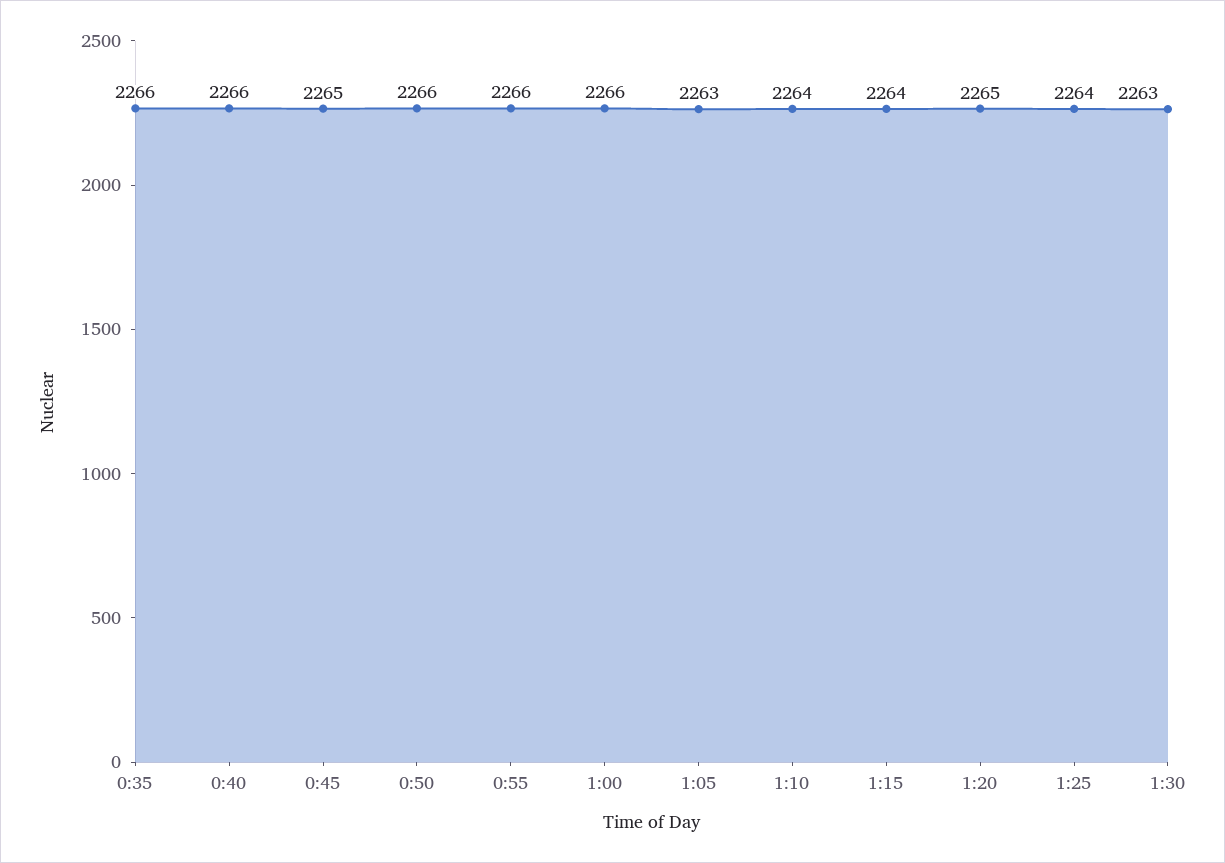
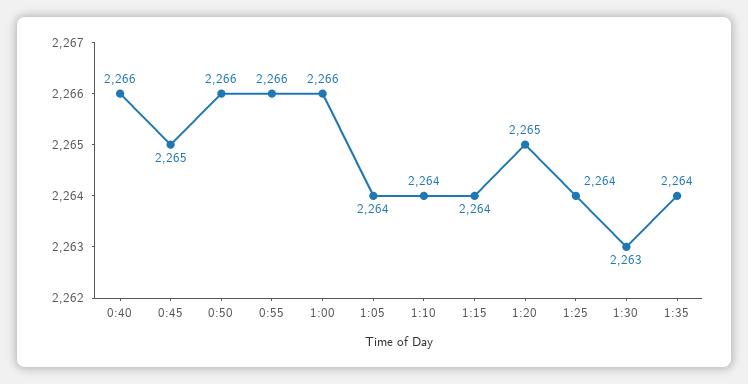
0:35: 2266 -> none
1:05: 2263 -> 2264
1:35: none -> 2264

